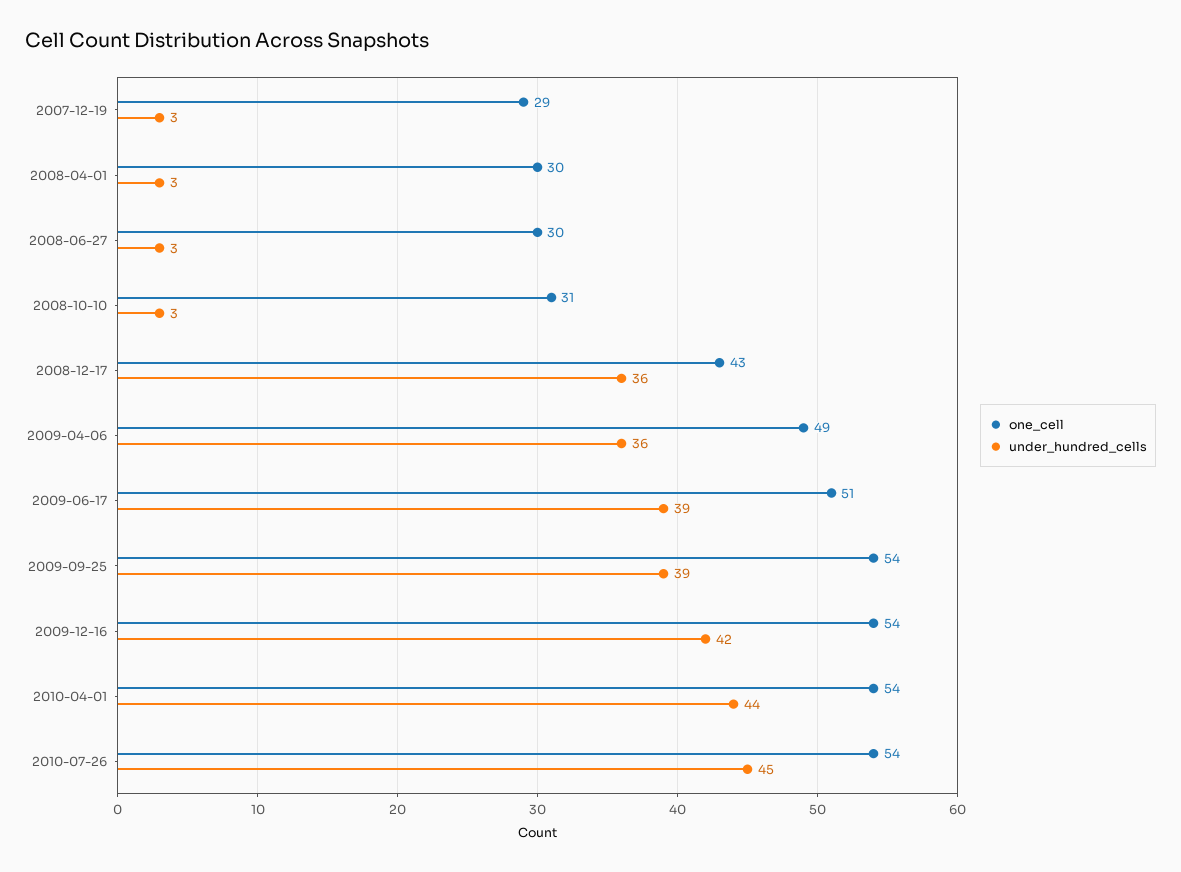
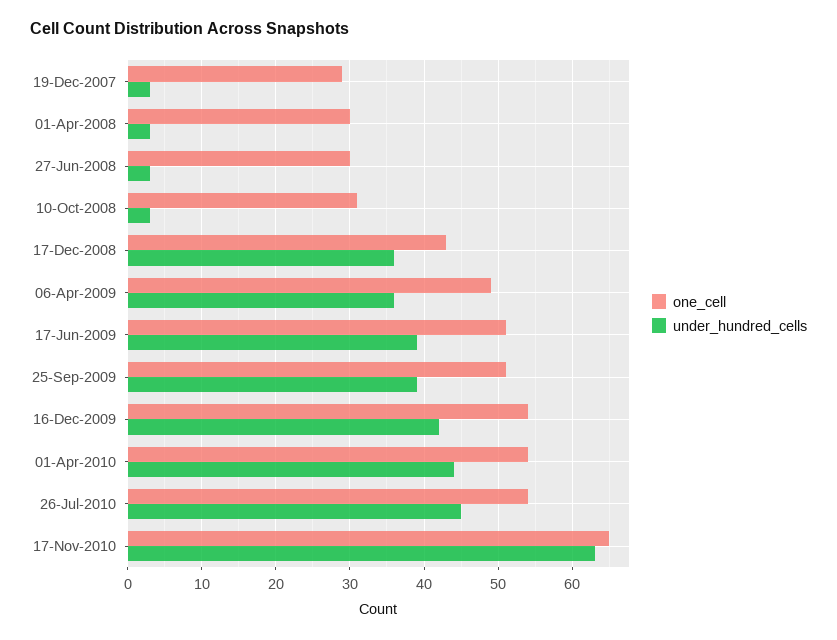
one_cell, 2009-09-25: 54 -> 51
one_cell, 17-Nov-2010: none -> 65
under_hundred_cells, 17-Nov-2010: none -> 63

